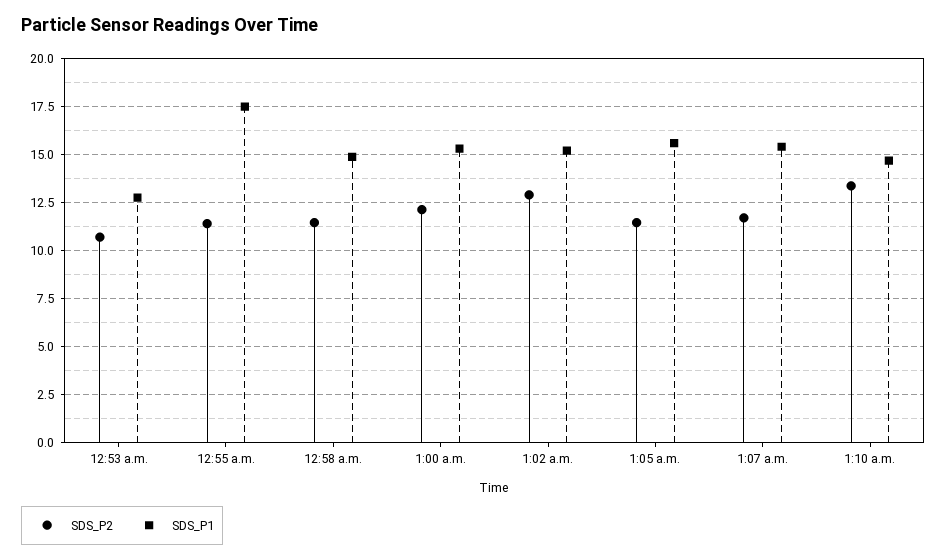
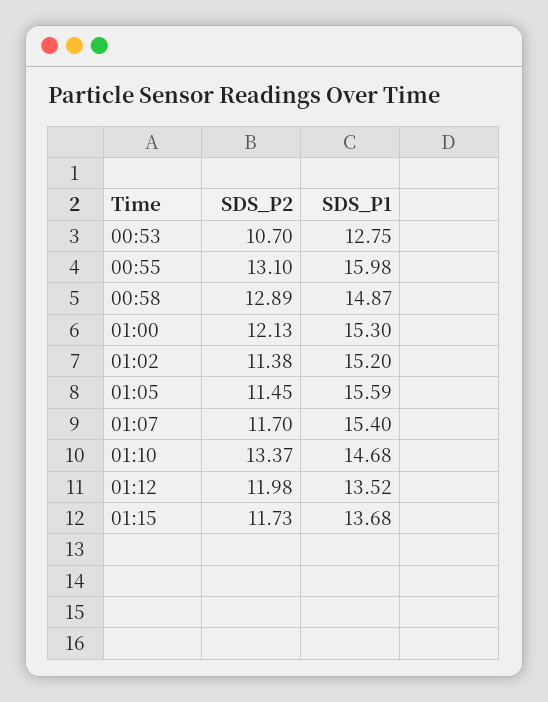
SDS_P2, 12:55 a.m.: 11.5 -> 13.1
SDS_P1, 12:55 a.m.: 17.5 -> 15.98
SDS_P2, 12:58 a.m.: 11.5 -> 12.89
SDS_P2, 1:02 a.m.: 13 -> 11.38
SDS_P2, 01:12: none -> 11.98
SDS_P1, 01:12: none -> 13.52
SDS_P2, 01:15: none -> 11.73
SDS_P1, 01:15: none -> 13.68

